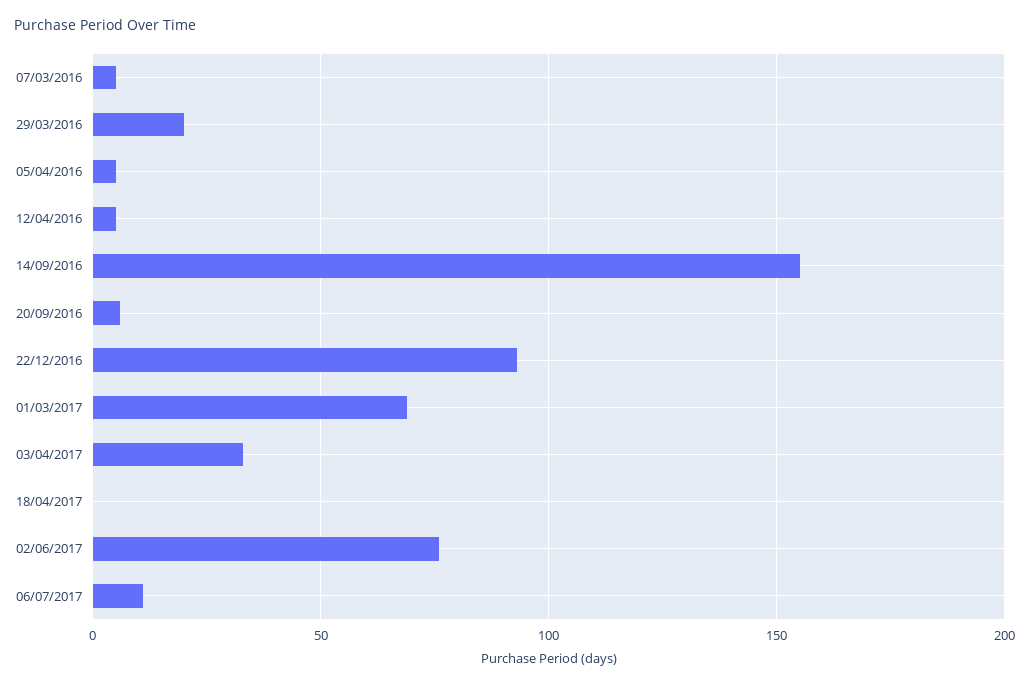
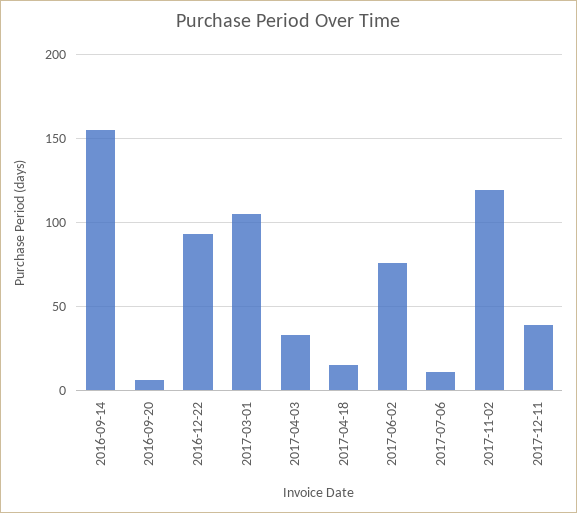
07/03/2016: 5 -> none
29/03/2016: 20 -> none
05/04/2016: 5 -> none
12/04/2016: 5 -> none
01/03/2017: 70 -> 105
18/04/2017: 0 -> 15
2017-11-02: none -> 120
2017-12-11: none -> 40

